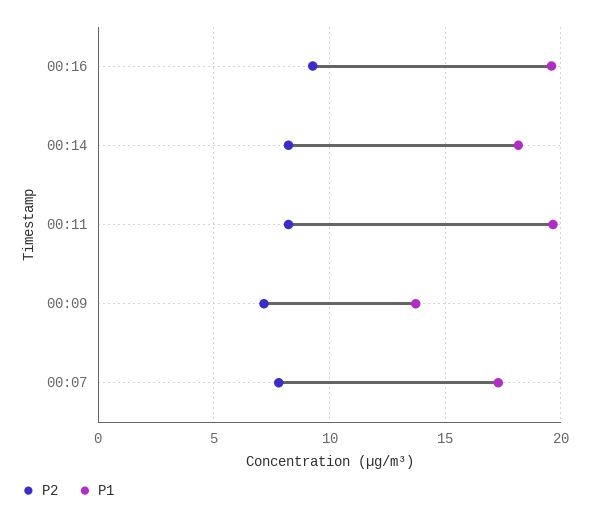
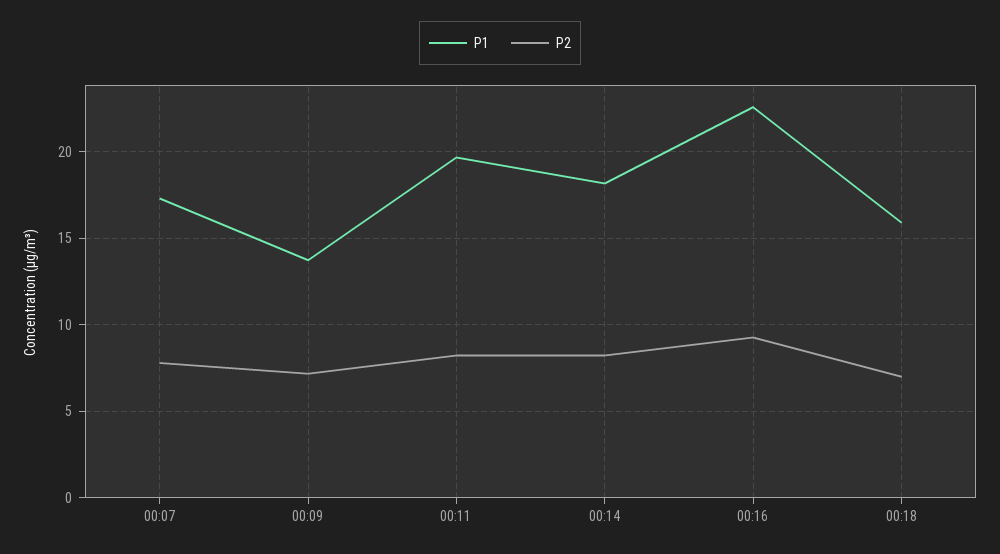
P1, 00:16: 19.5 -> 22.5
P1, 00:18: none -> 16
P2, 00:18: none -> 7

